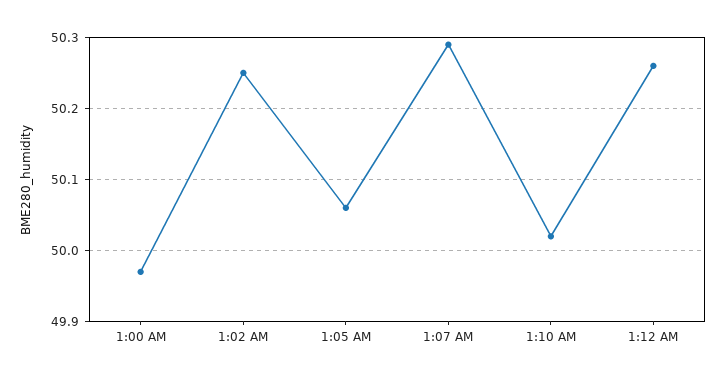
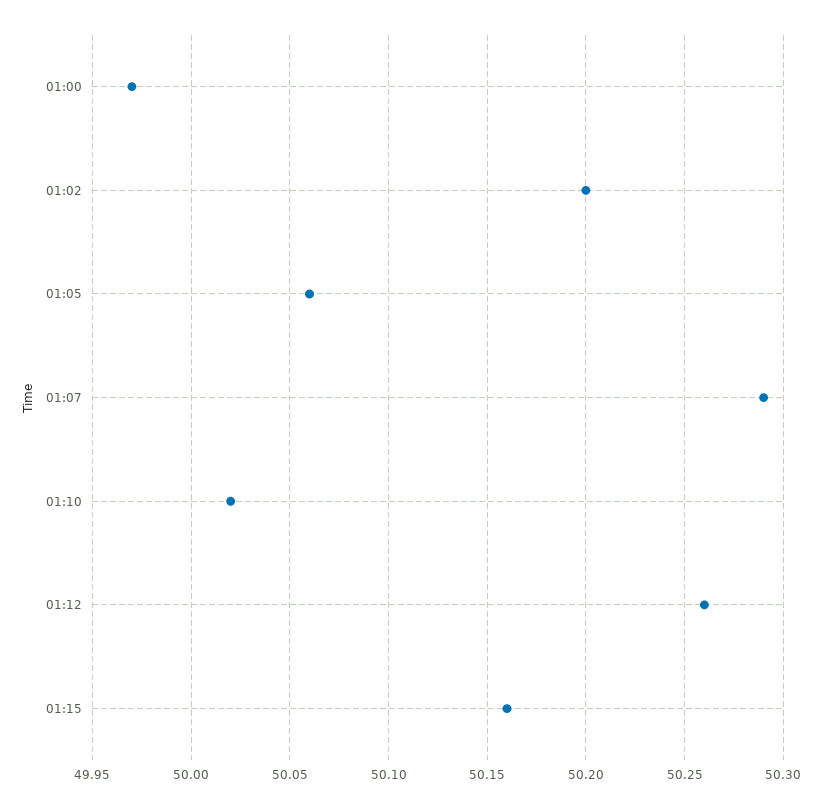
1:02 AM: 50.25 -> 50.2
01:15: none -> 50.16

